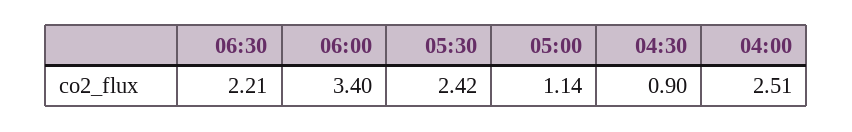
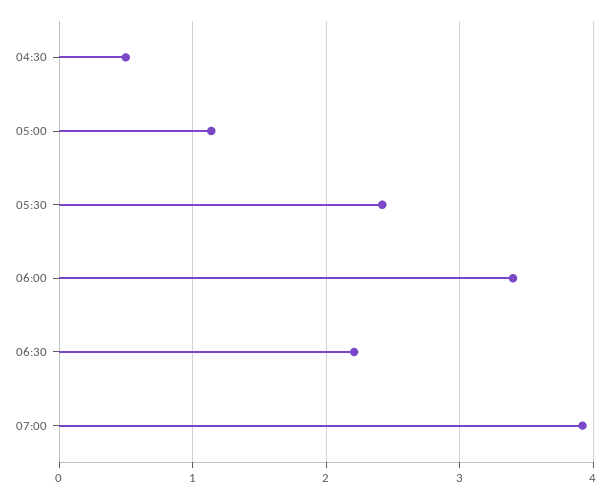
04:30: 0.9 -> 0.5
04:00: 2.51 -> none
07:00: none -> 3.9

